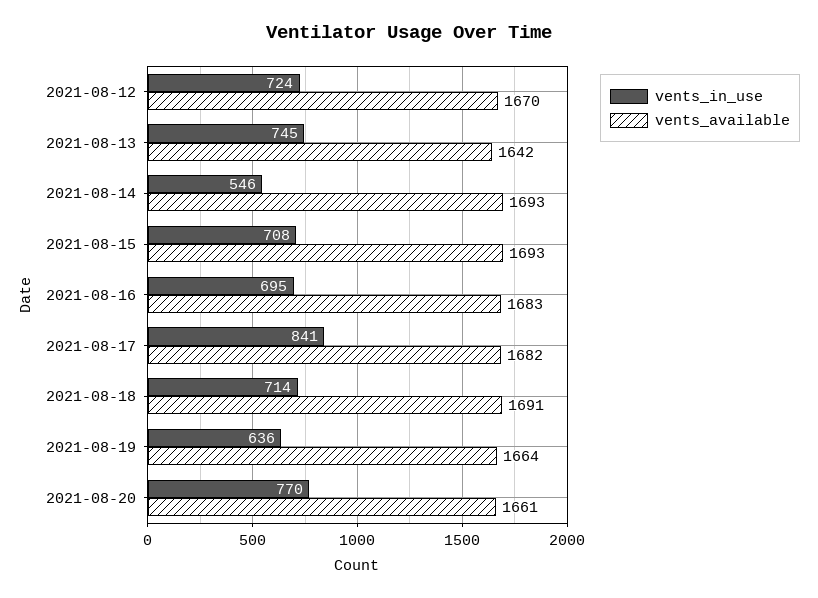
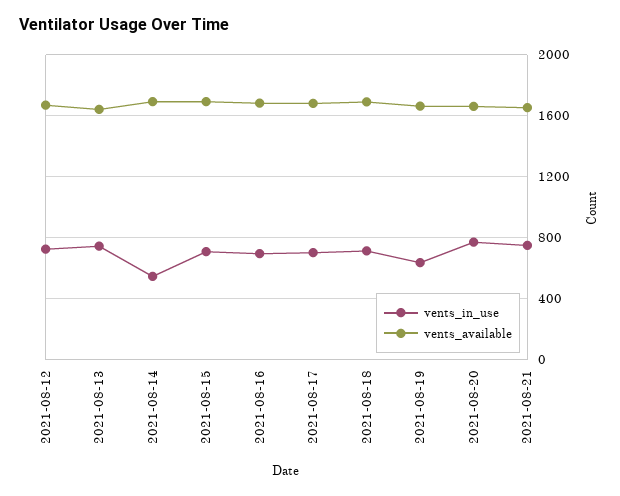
vents_in_use, 2021-08-17: 841 -> 700
vents_in_use, 2021-08-21: none -> 750
vents_available, 2021-08-21: none -> 1650

